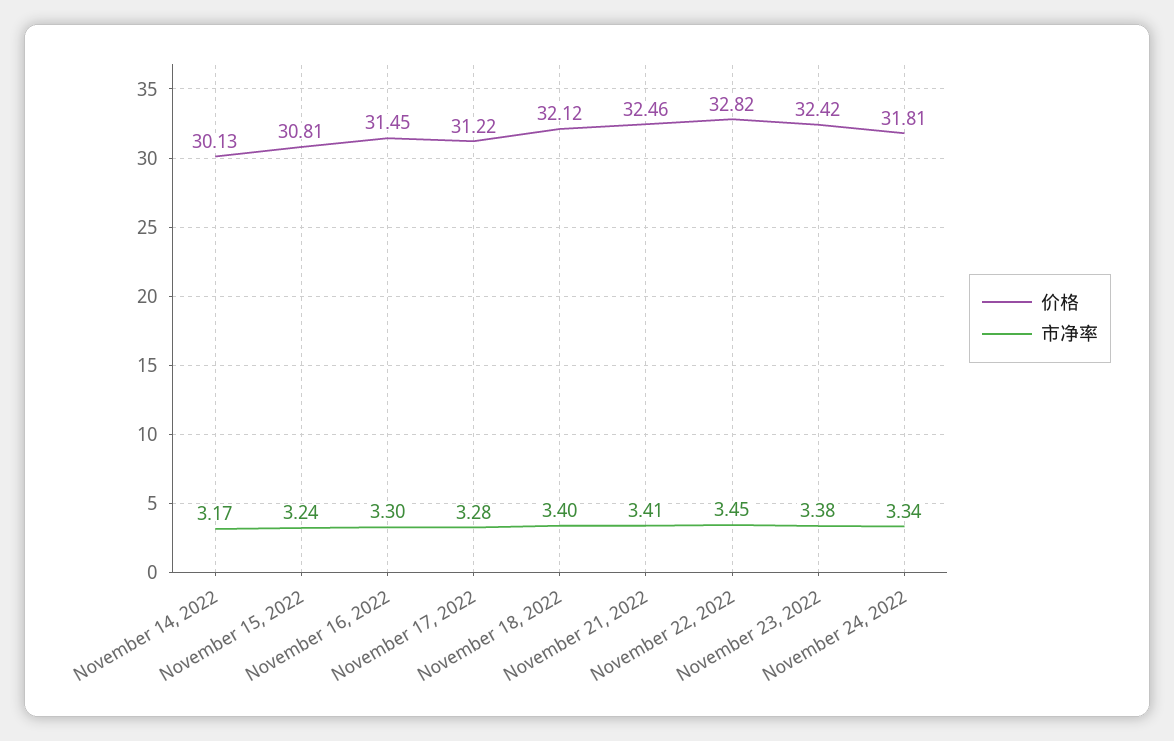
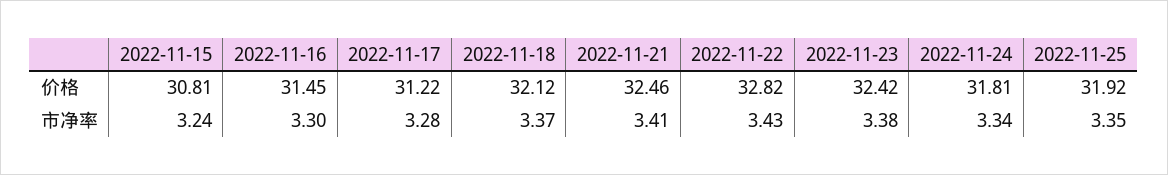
价格, November 14, 2022: 30.13 -> none
市净率, November 14, 2022: 3.17 -> none
市净率, November 18, 2022: 3.4 -> 3.37
市净率, November 22, 2022: 3.45 -> 3.43
价格, 2022-11-25: none -> 31.92
市净率, 2022-11-25: none -> 3.35

